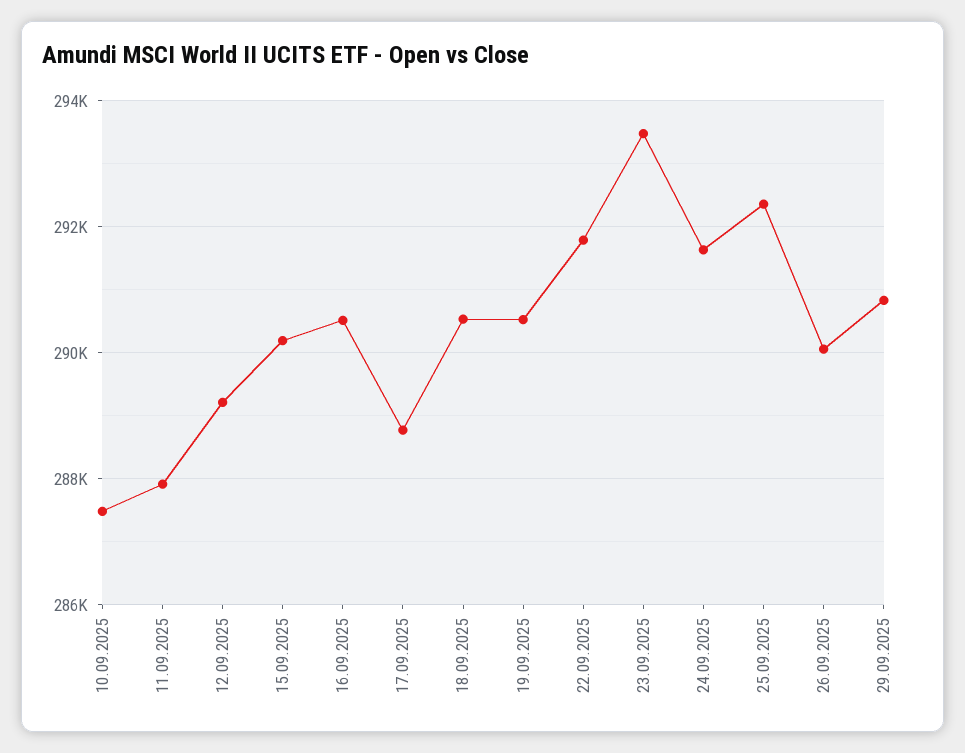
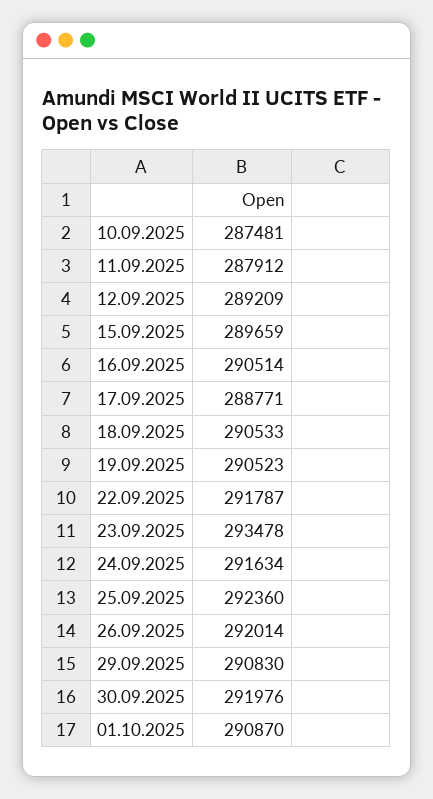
15.09.2025: 290200 -> 289659
26.09.2025: 290000 -> 292014
30.09.2025: none -> 291976
01.10.2025: none -> 290870

